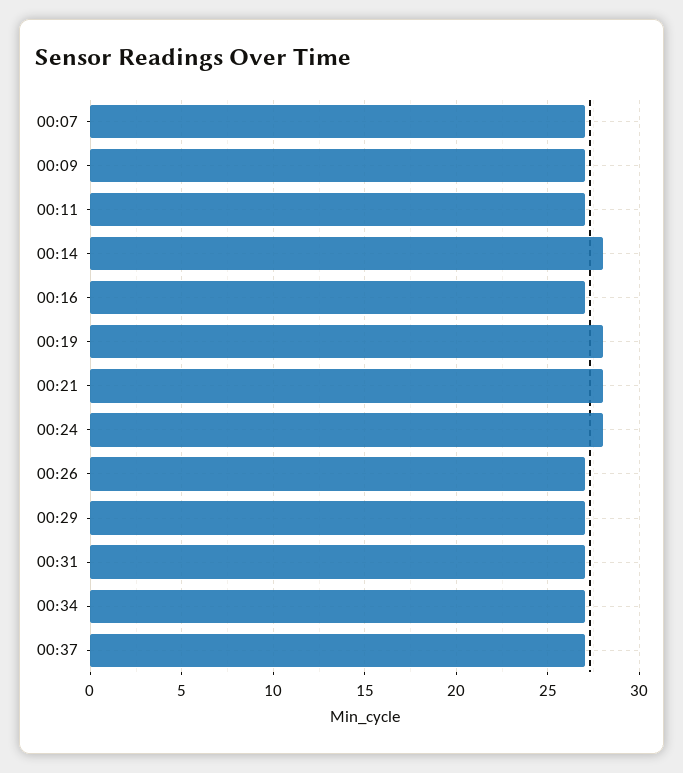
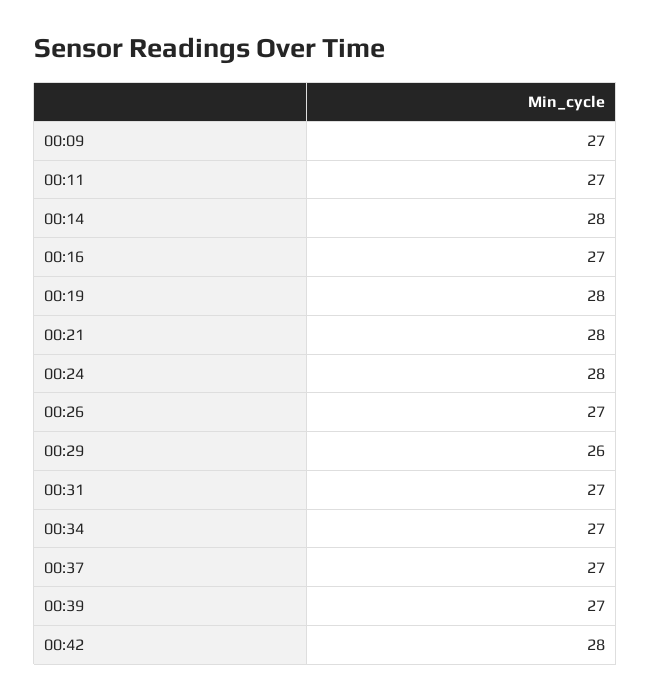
00:07: 27 -> none
00:29: 27 -> 26
00:39: none -> 27
00:42: none -> 28

